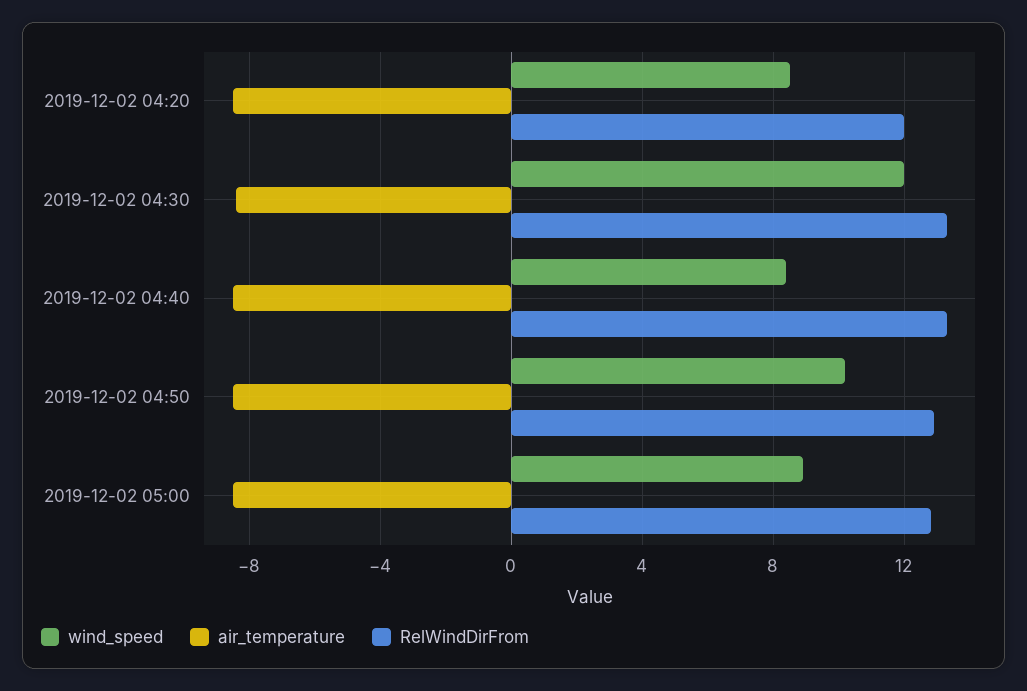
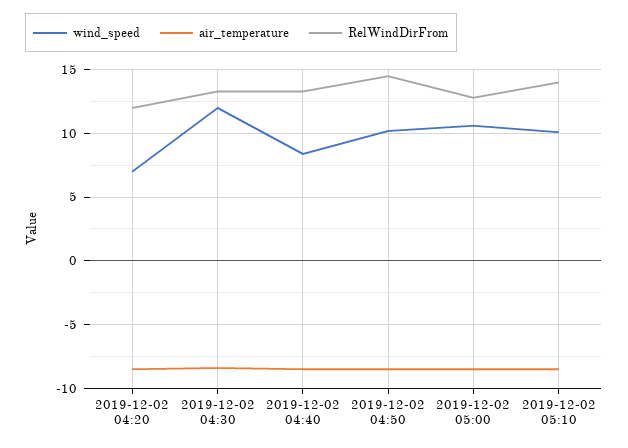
wind_speed, 2019-12-02 04:20: 8.5 -> 7
RelWindDirFrom, 2019-12-02 04:50: 13 -> 14.5
wind_speed, 2019-12-02 05:00: 9 -> 10.5
wind_speed, 2019-12-02 05:10: none -> 10
air_temperature, 2019-12-02 05:10: none -> -8.5
RelWindDirFrom, 2019-12-02 05:10: none -> 14

